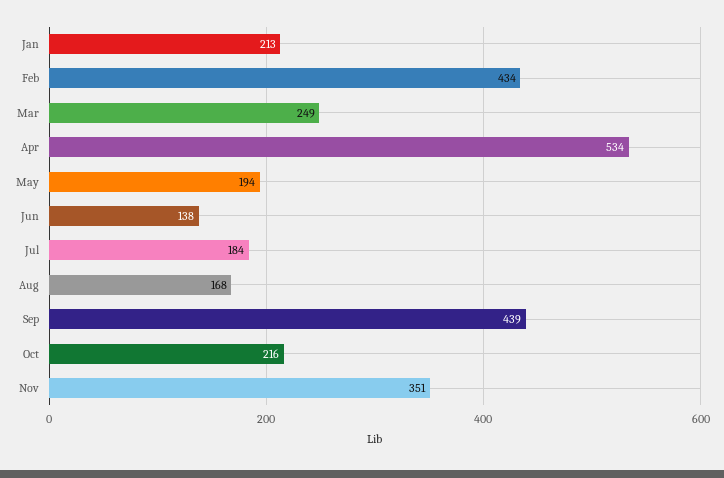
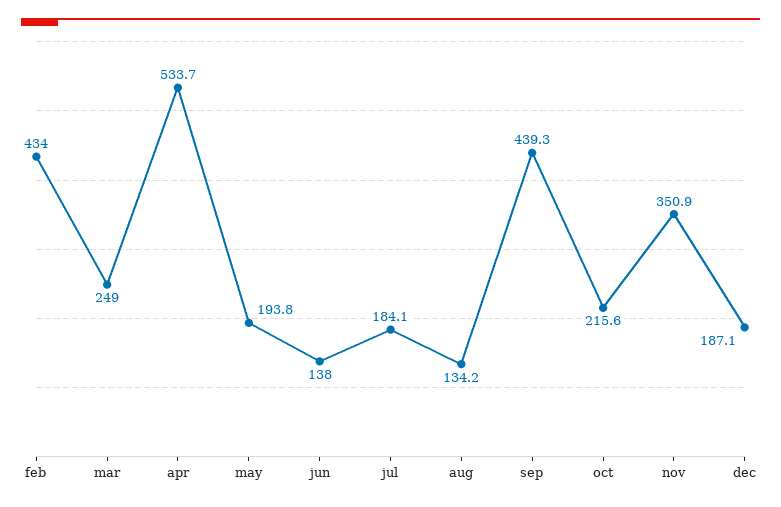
Jan: 213 -> none
Aug: 168 -> 134.2
dec: none -> 187.1

